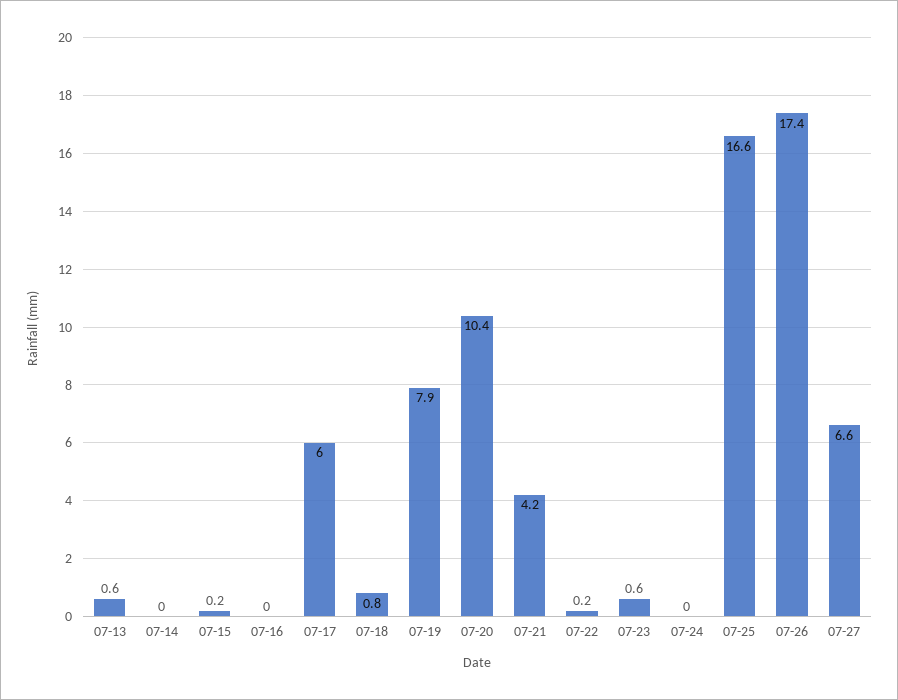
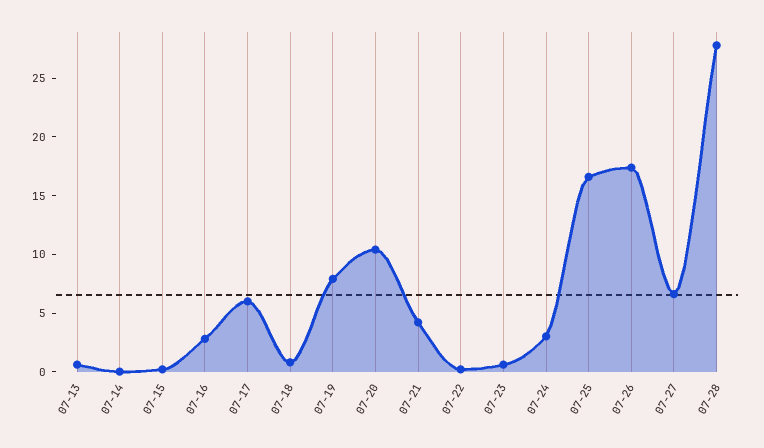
07-16: 0 -> 3
07-24: 0 -> 3
07-28: none -> 28

